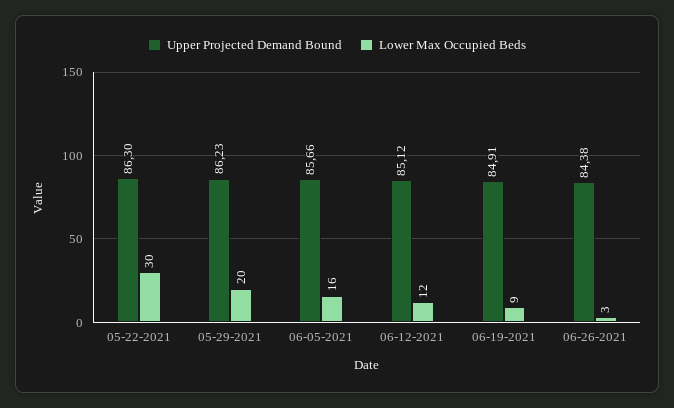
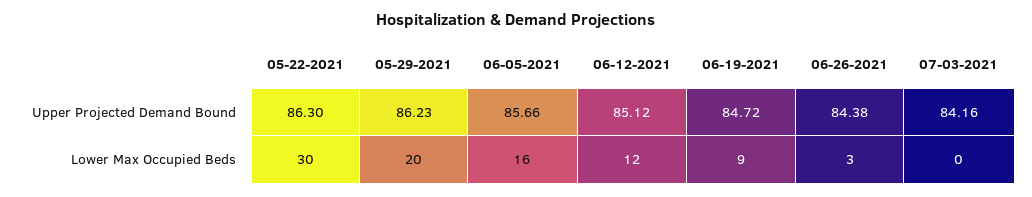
Upper Projected Demand Bound, 06-19-2021: 84.91 -> 84.72
Upper Projected Demand Bound, 07-03-2021: none -> 84.16
Lower Max Occupied Beds, 07-03-2021: none -> 0

